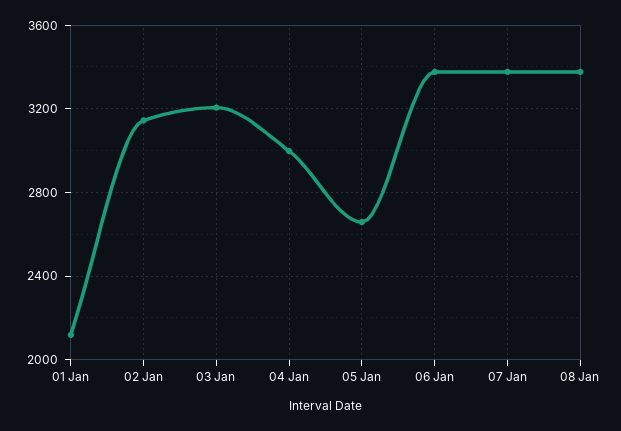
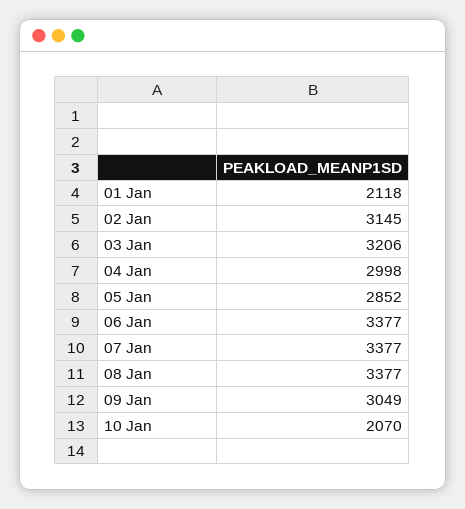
05 Jan: 2650 -> 2852
09 Jan: none -> 3049
10 Jan: none -> 2070

